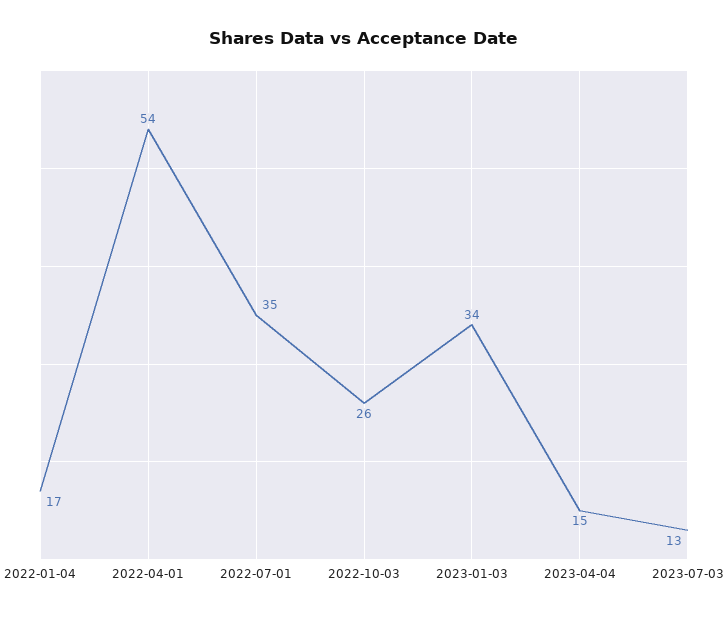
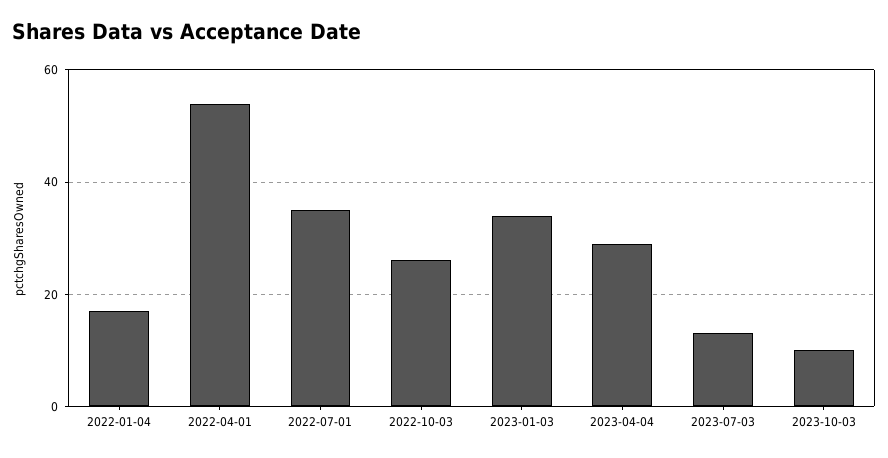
2023-04-04: 15 -> 30
2023-10-03: none -> 10

